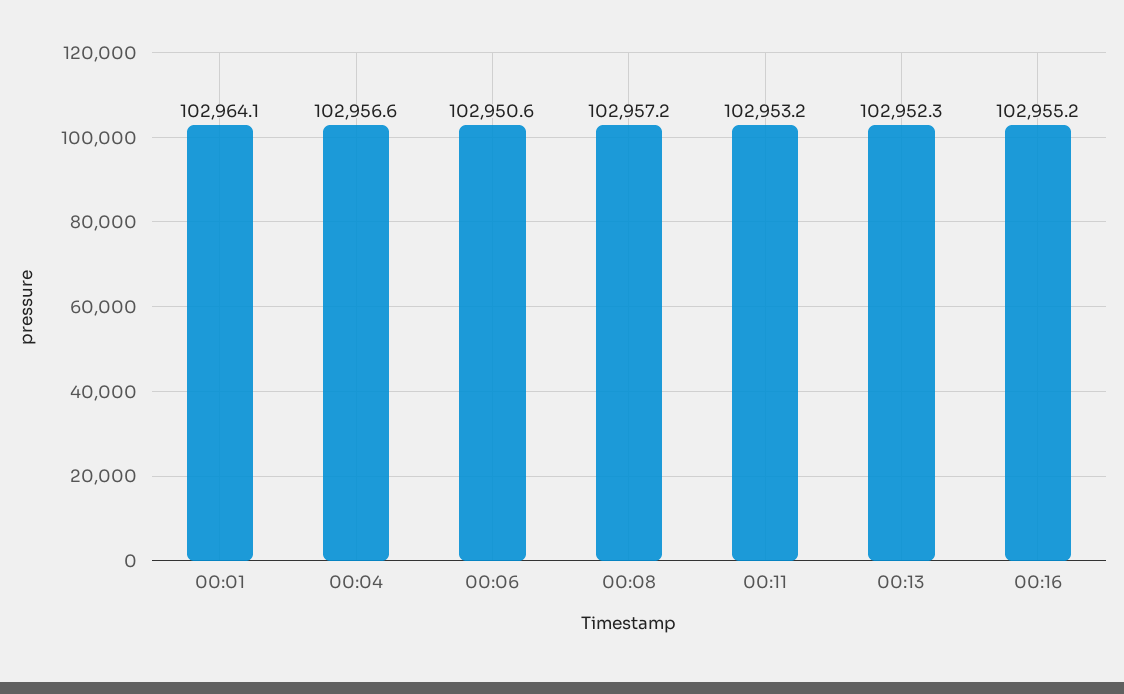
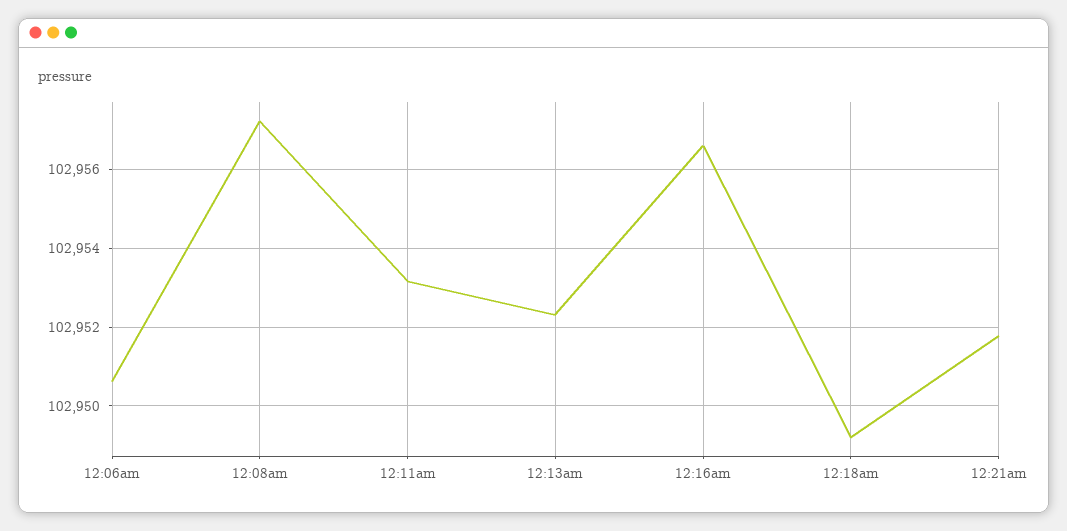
00:01: 102964.1 -> none
00:04: 102956.6 -> none
00:16: 102955.2 -> 102956.6
12:18am: none -> 102949.2
12:21am: none -> 102951.8

